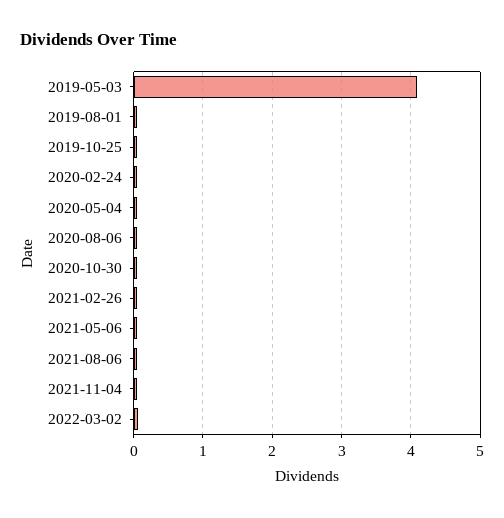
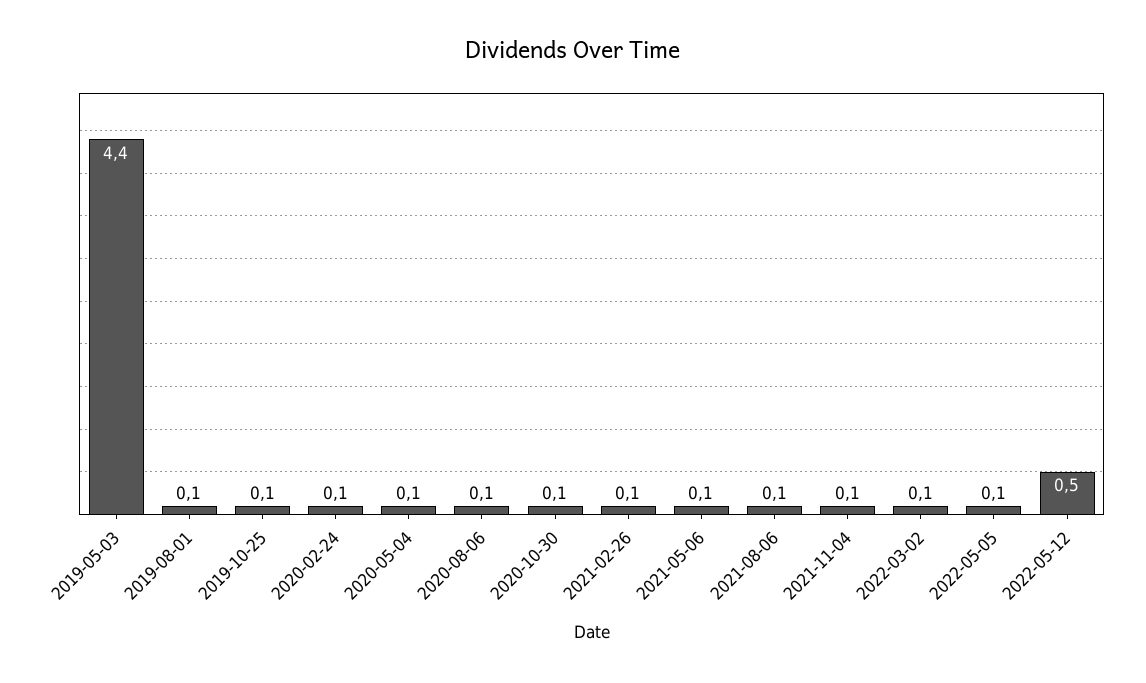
2019-05-03: 4.1 -> 4.4
2022-05-05: none -> 0.1
2022-05-12: none -> 0.5

